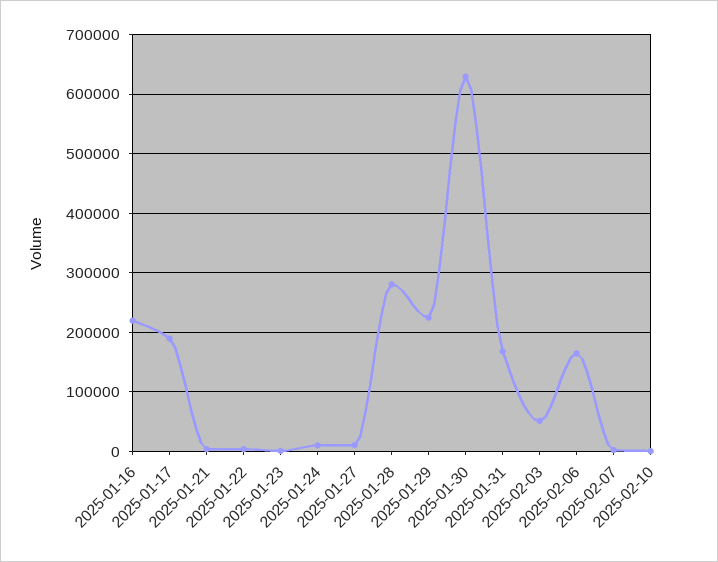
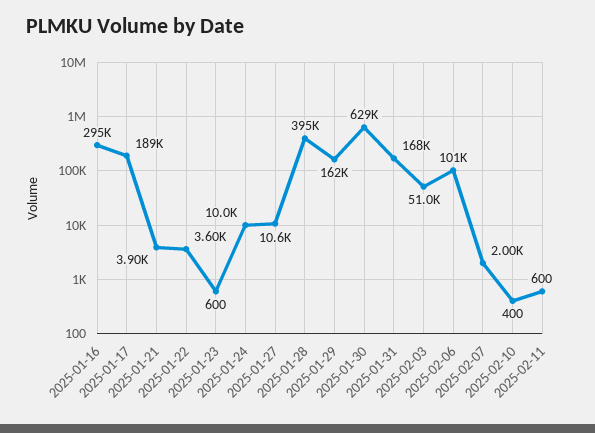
2025-01-16: 220000 -> 295000
2025-01-28: 280000 -> 395000
2025-01-29: 220000 -> 162000
2025-02-06: 160000 -> 101000
2025-02-11: none -> 600

